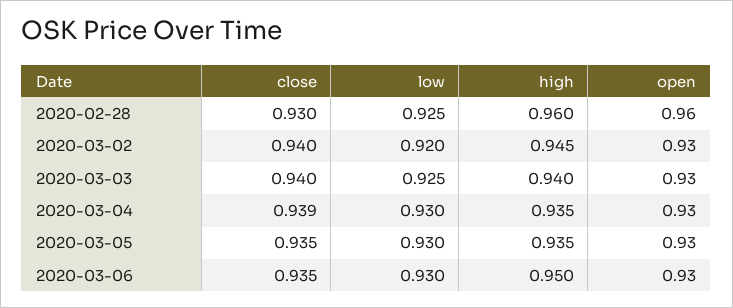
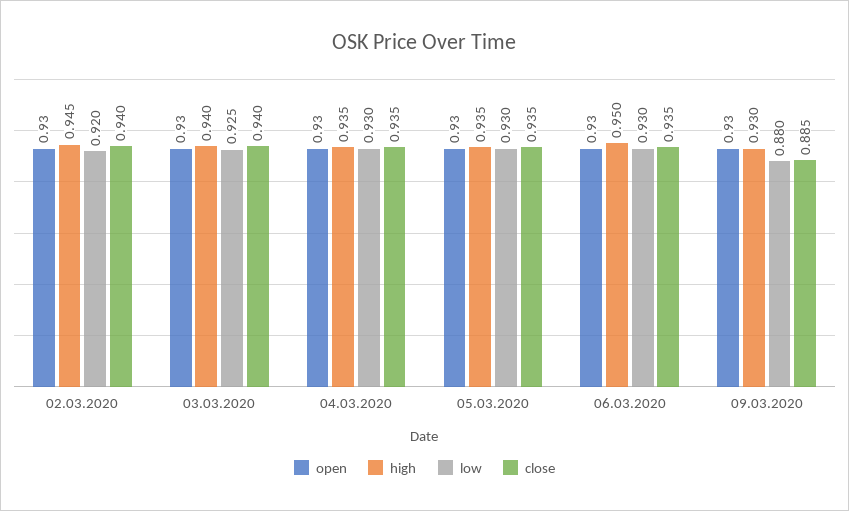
close, 2020-02-28: 0.93 -> none
low, 2020-02-28: 0.925 -> none
high, 2020-02-28: 0.96 -> none
open, 2020-02-28: 0.96 -> none
close, 2020-03-04: 0.939 -> 0.935
open, 09.03.2020: none -> 0.93
high, 09.03.2020: none -> 0.93
low, 09.03.2020: none -> 0.88
close, 09.03.2020: none -> 0.885

